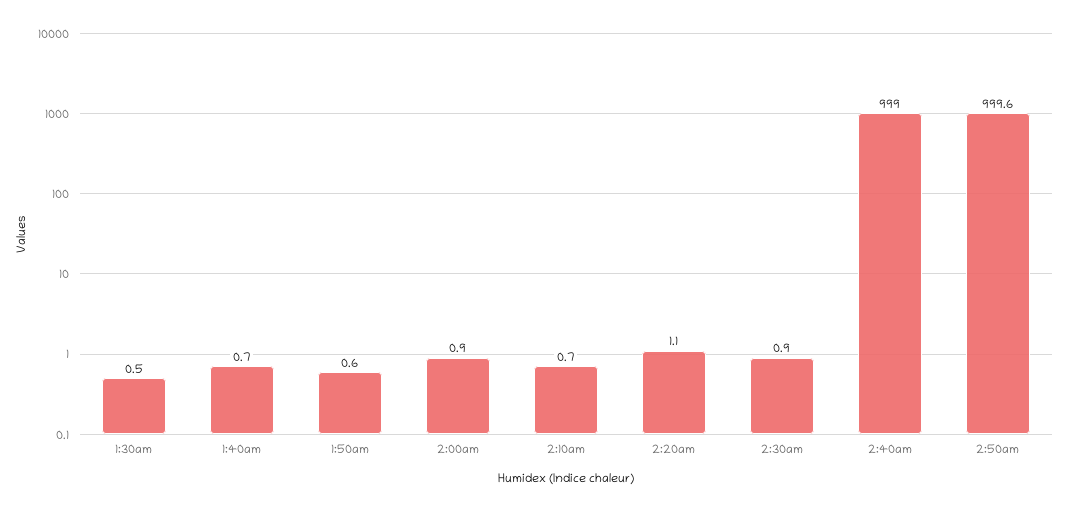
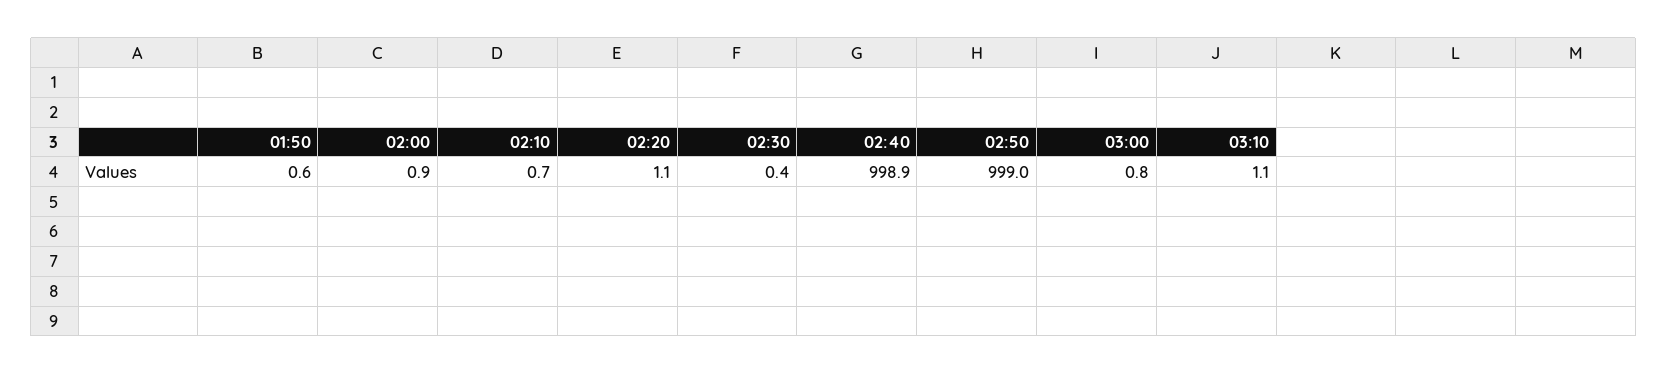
1:30am: 0.5 -> none
1:40am: 0.7 -> none
2:30am: 0.9 -> 0.4
2:40am: 999 -> 998.9
2:50am: 999.6 -> 999
03:00: none -> 0.8
03:10: none -> 1.1

